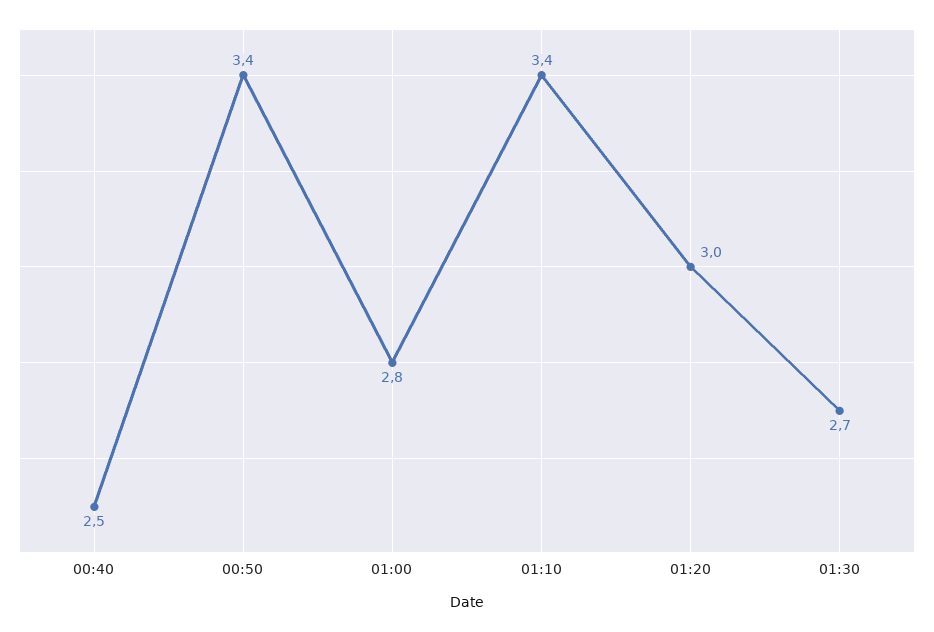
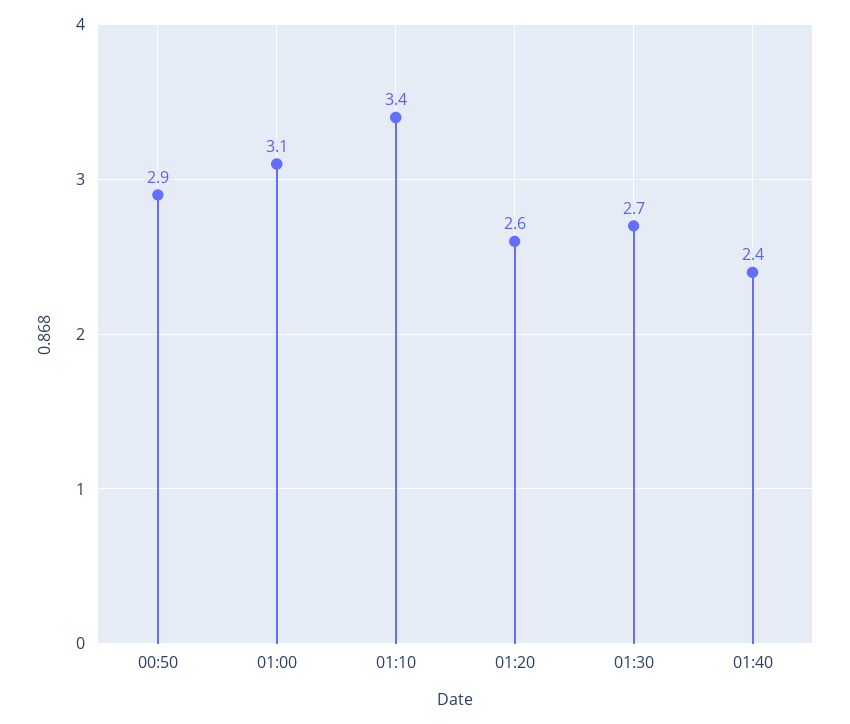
00:40: 2.5 -> none
00:50: 3.4 -> 2.9
01:00: 2.8 -> 3.1
01:20: 3 -> 2.6
01:40: none -> 2.4

